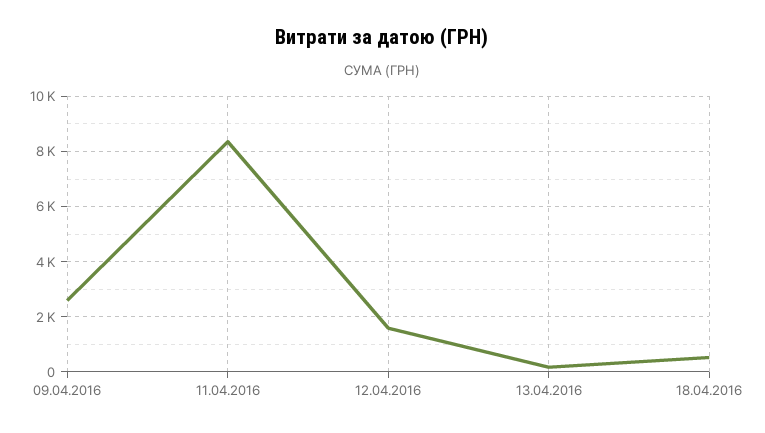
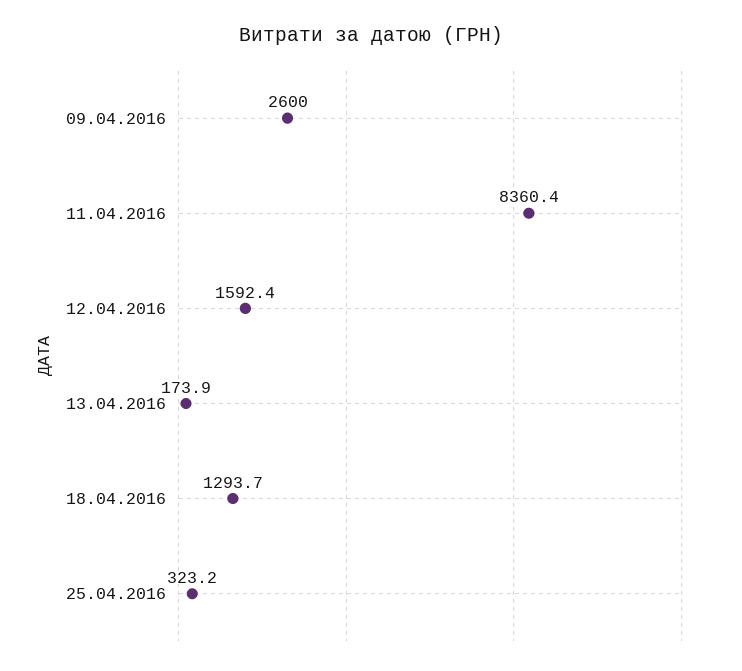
18.04.2016: 500 -> 1293.7
25.04.2016: none -> 323.2

